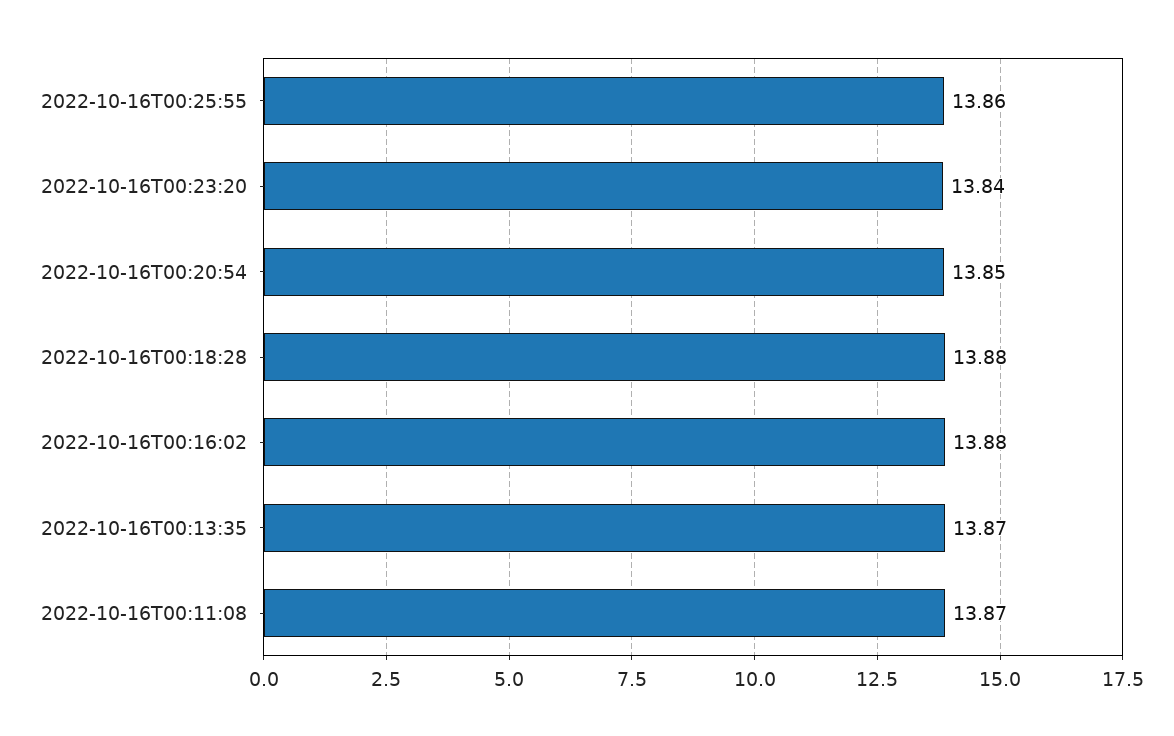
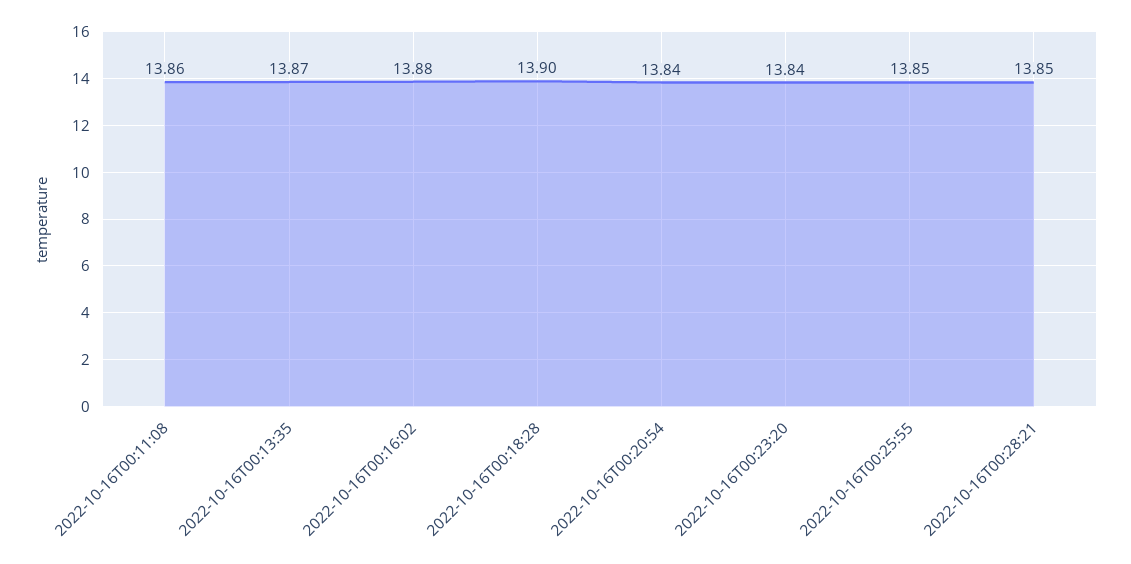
2022-10-16T00:25:55: 13.86 -> 13.85
2022-10-16T00:20:54: 13.85 -> 13.84
2022-10-16T00:18:28: 13.88 -> 13.9
2022-10-16T00:11:08: 13.87 -> 13.86
2022-10-16T00:28:21: none -> 13.85

